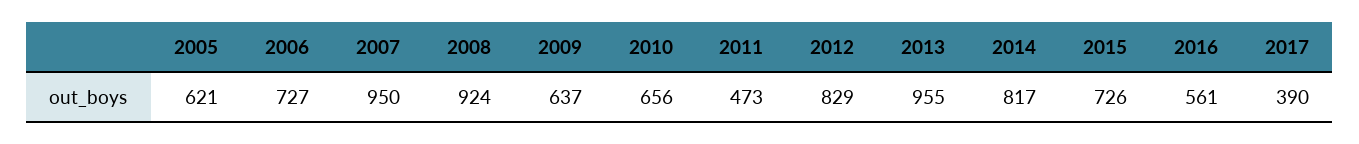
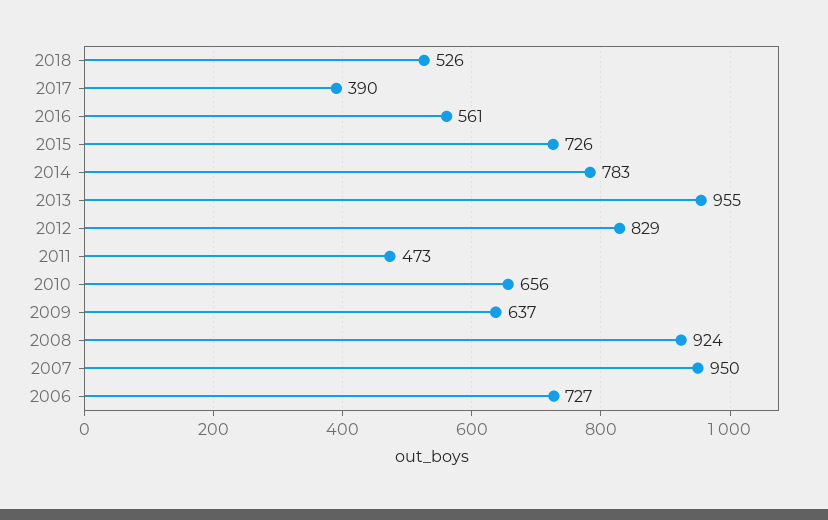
2005: 621 -> none
2014: 817 -> 783
2018: none -> 526

